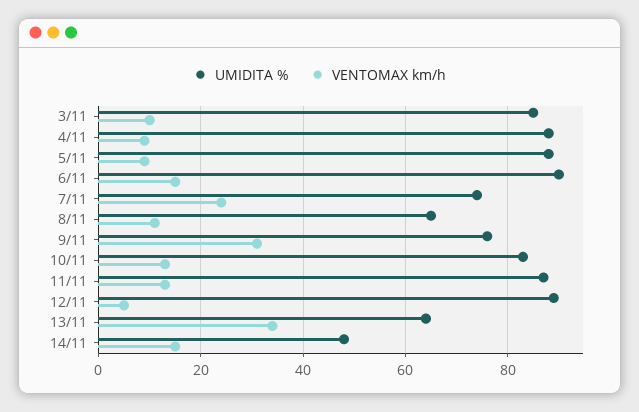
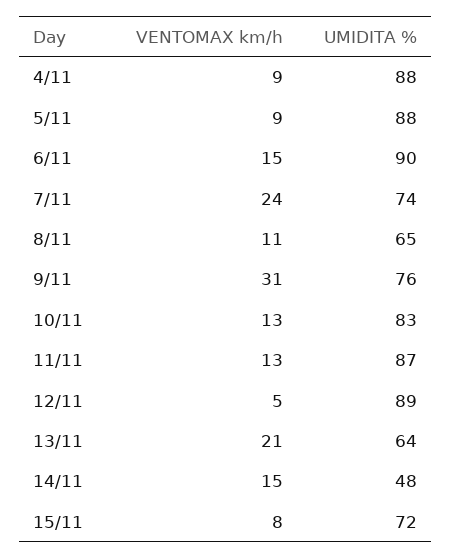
UMIDITA %, 3/11: 85 -> none
VENTOMAX km/h, 3/11: 10 -> none
VENTOMAX km/h, 13/11: 35 -> 21
VENTOMAX km/h, 15/11: none -> 8
UMIDITA %, 15/11: none -> 72

